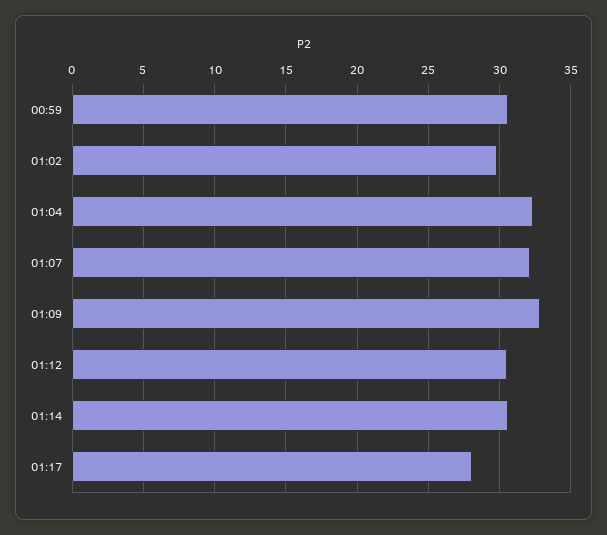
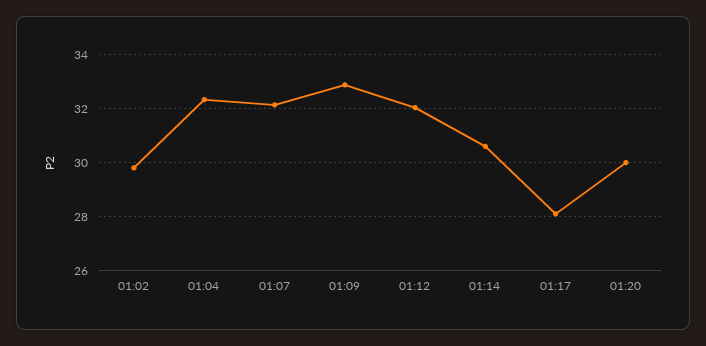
00:59: 30.5 -> none
01:12: 30.5 -> 32
01:20: none -> 30

